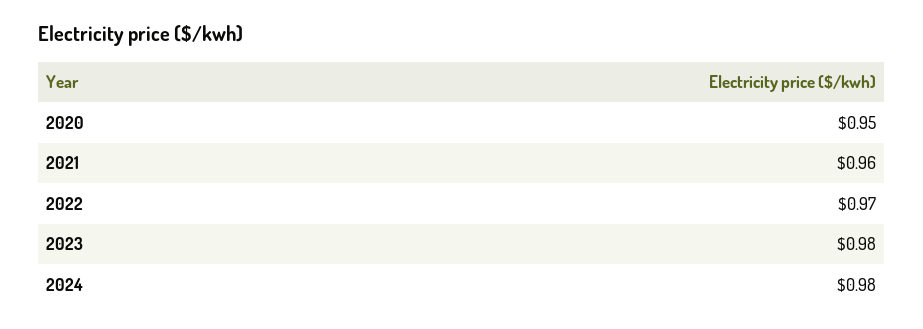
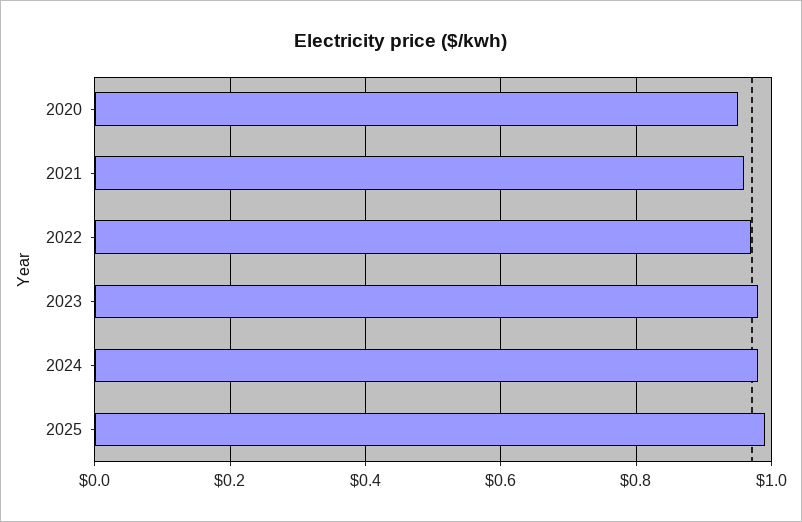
2025: none -> 1

